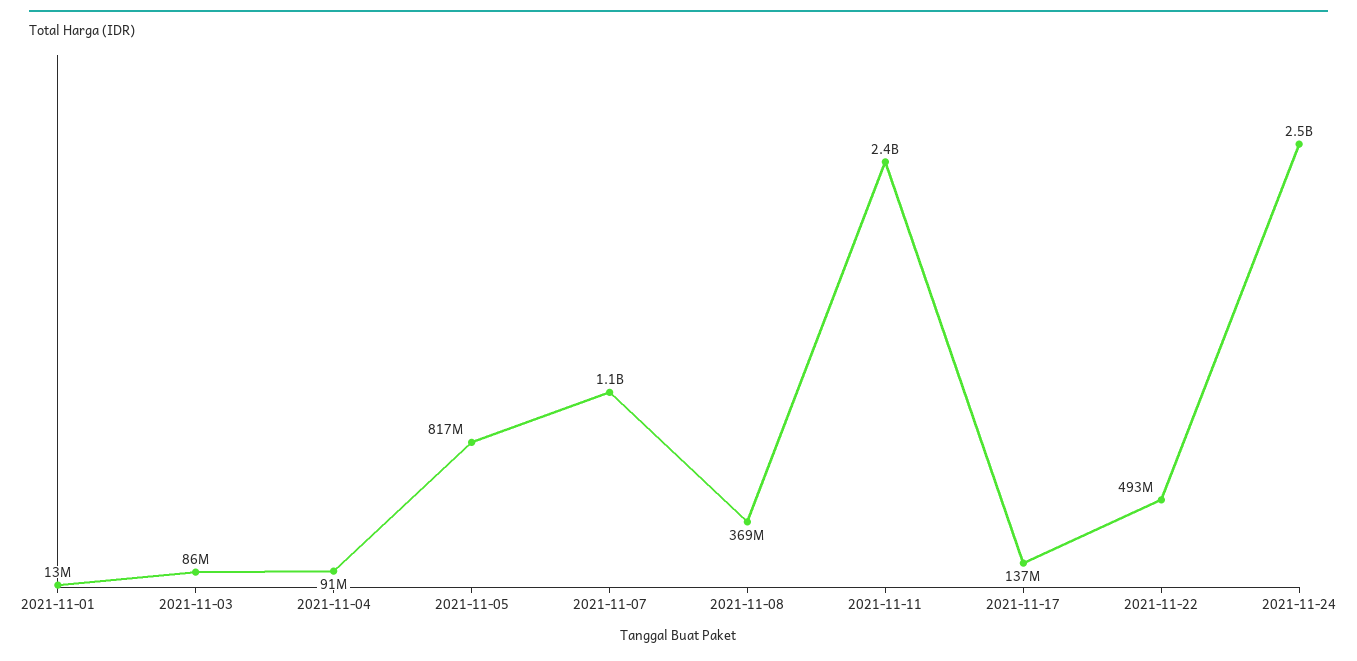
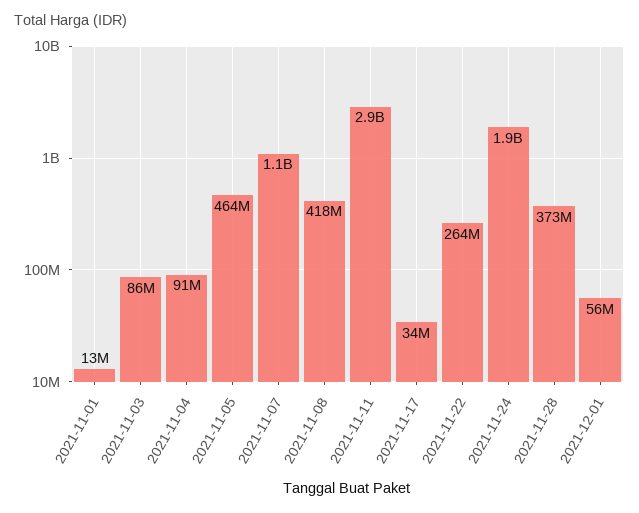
2021-11-05: 817000000 -> 464000000
2021-11-08: 369000000 -> 418000000
2021-11-11: 2400000000 -> 2900000000
2021-11-17: 137000000 -> 34000000
2021-11-22: 493000000 -> 264000000
2021-11-24: 2500000000 -> 1900000000
2021-11-28: none -> 373000000
2021-12-01: none -> 56000000

